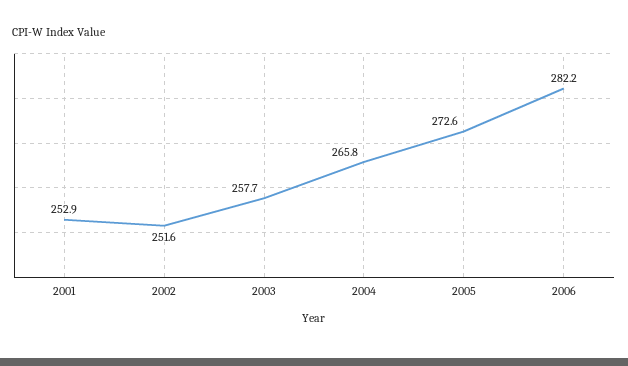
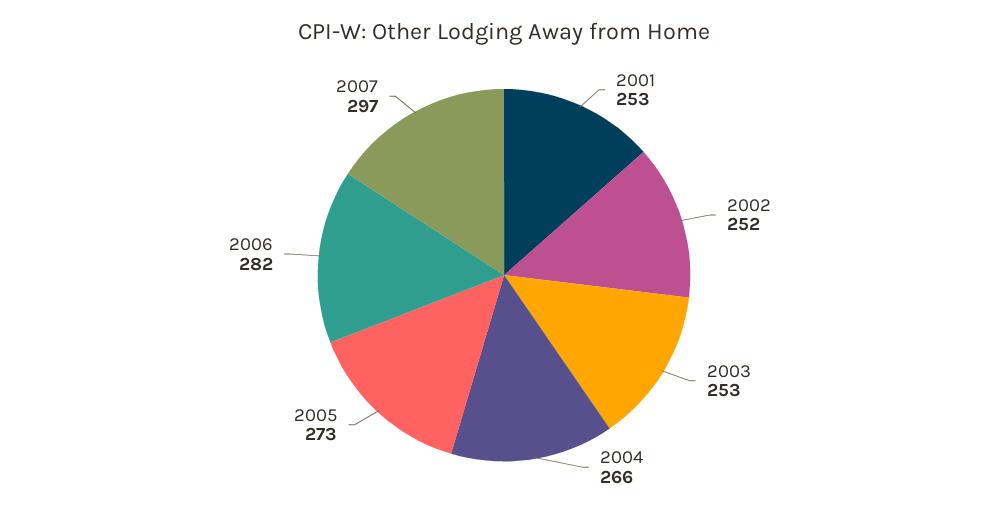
2003: 257.7 -> 253
2007: none -> 297

